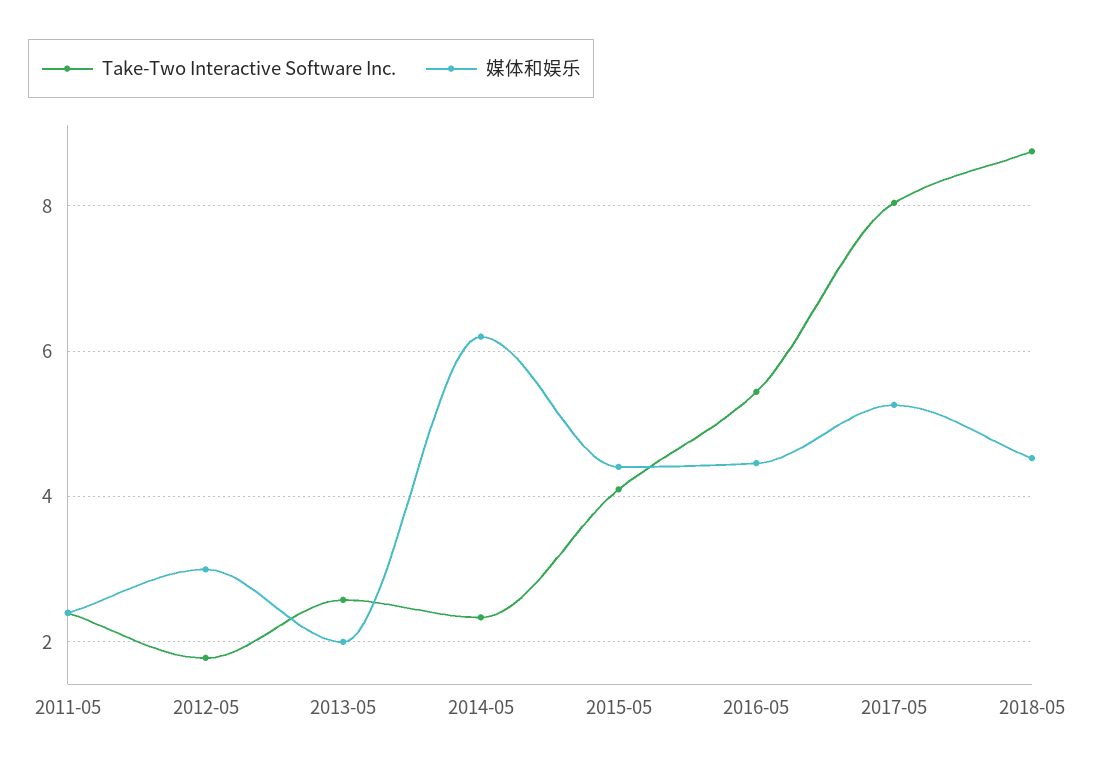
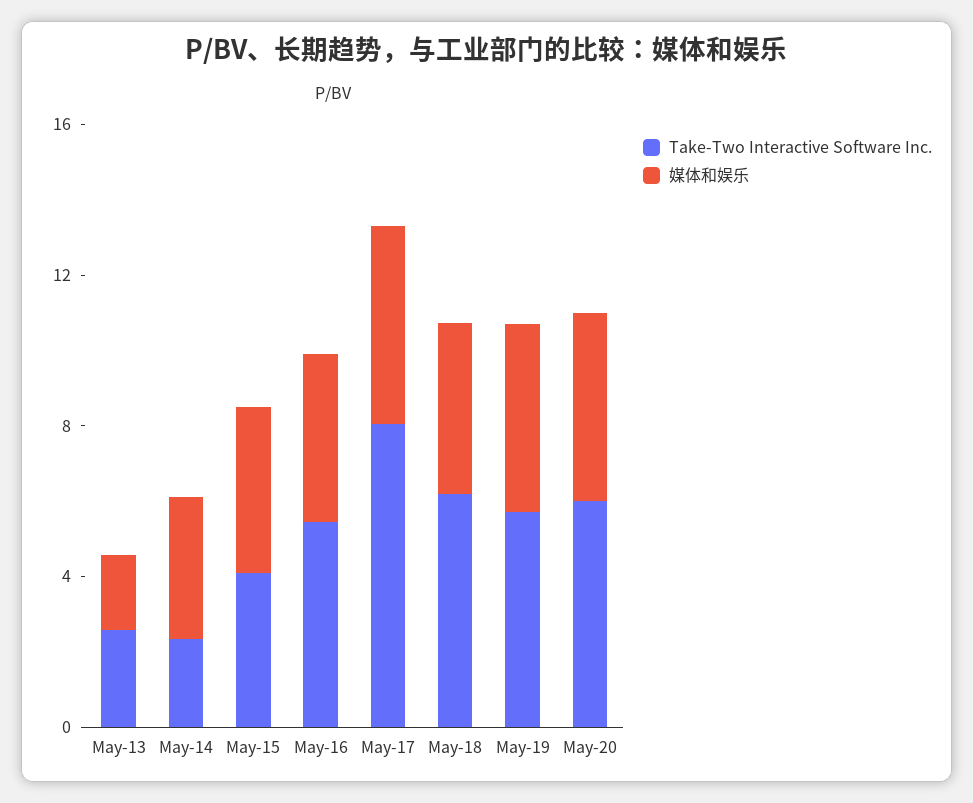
Take-Two Interactive Software Inc., 2011-05: 2.4 -> none
媒体和娱乐, 2011-05: 2.4 -> none
Take-Two Interactive Software Inc., 2012-05: 1.8 -> none
媒体和娱乐, 2012-05: 3 -> none
媒体和娱乐, 2014-05: 6.2 -> 4
Take-Two Interactive Software Inc., 2018-05: 8.8 -> 6
Take-Two Interactive Software Inc., May-19: none -> 6
媒体和娱乐, May-19: none -> 5
Take-Two Interactive Software Inc., May-20: none -> 6
媒体和娱乐, May-20: none -> 5

